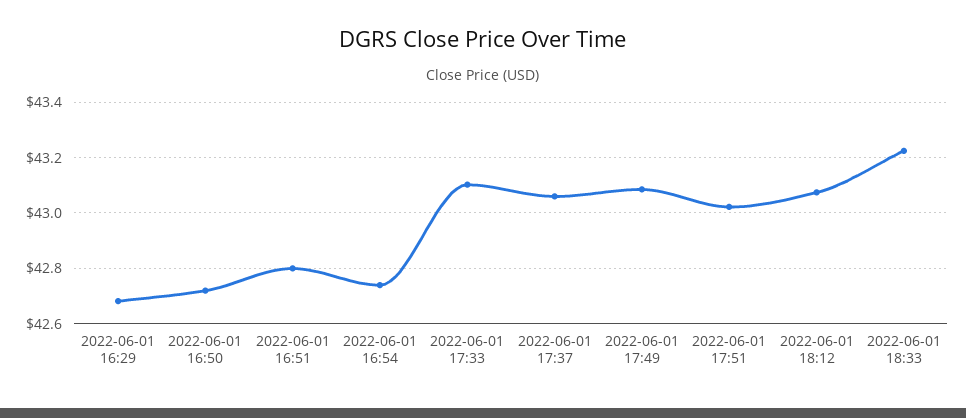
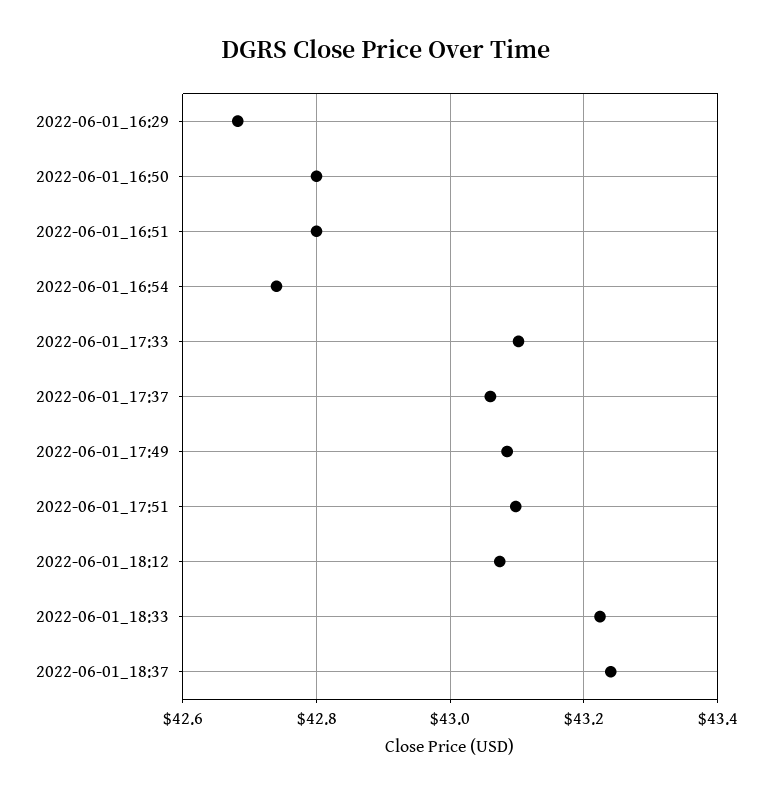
2022-06-01 16:50: 42.725 -> 42.8
2022-06-01 17:51: 43.025 -> 43.1
2022-06-01_18:37: none -> 43.24

